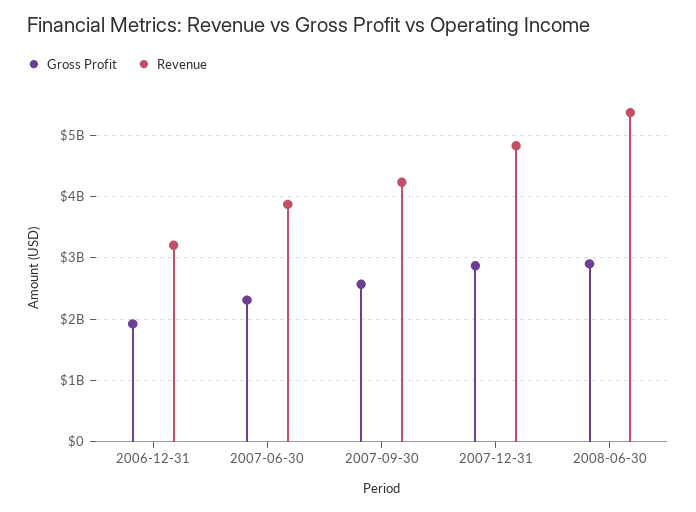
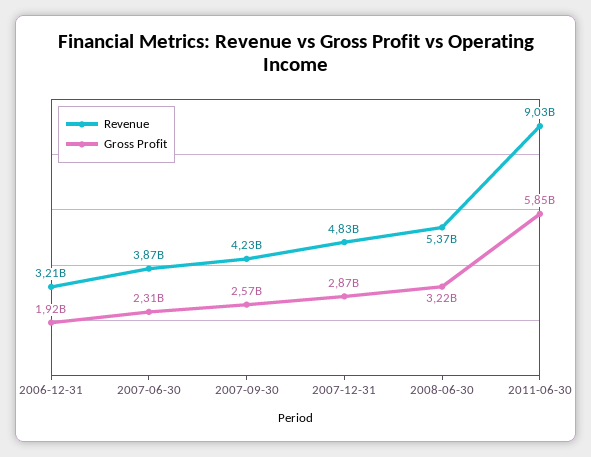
Gross Profit, 2008-06-30: 2900000000 -> 3220000000
Revenue, 2011-06-30: none -> 9030000000
Gross Profit, 2011-06-30: none -> 5850000000

